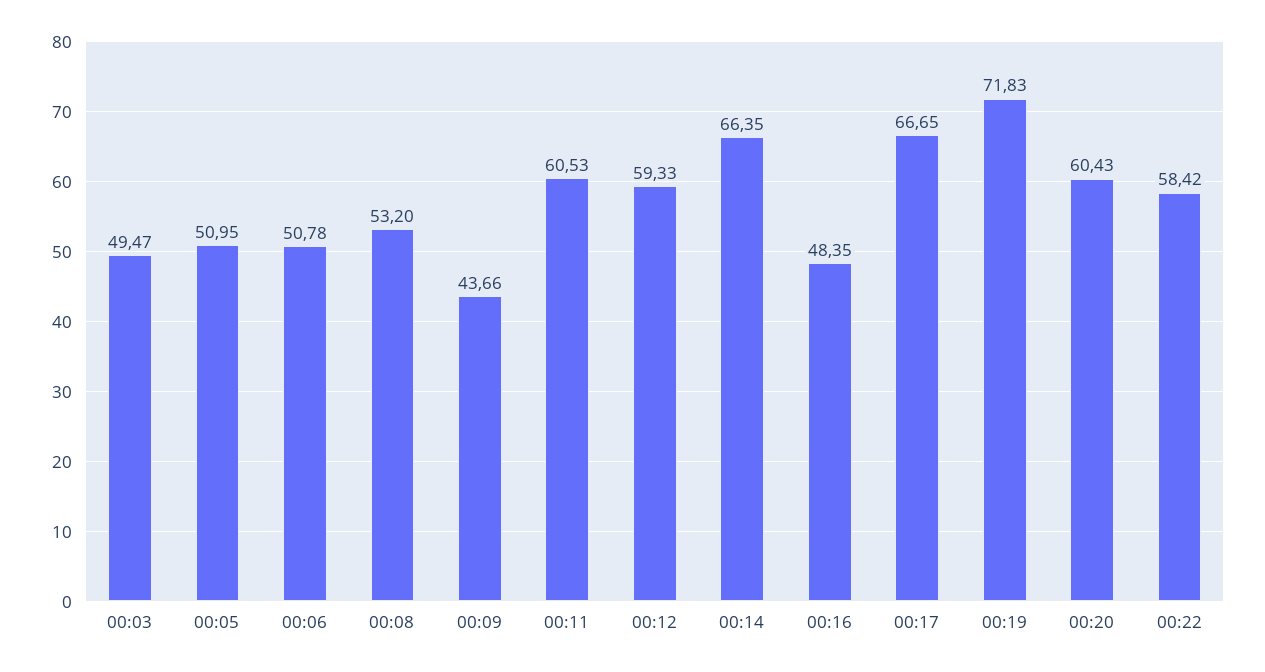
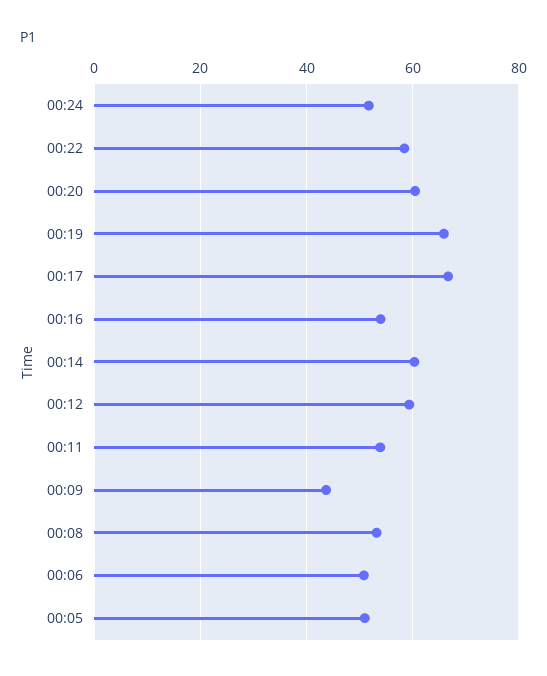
00:03: 49.47 -> none
00:11: 60.53 -> 54
00:14: 66.35 -> 60
00:16: 48.35 -> 54
00:19: 71.83 -> 66
00:24: none -> 52

